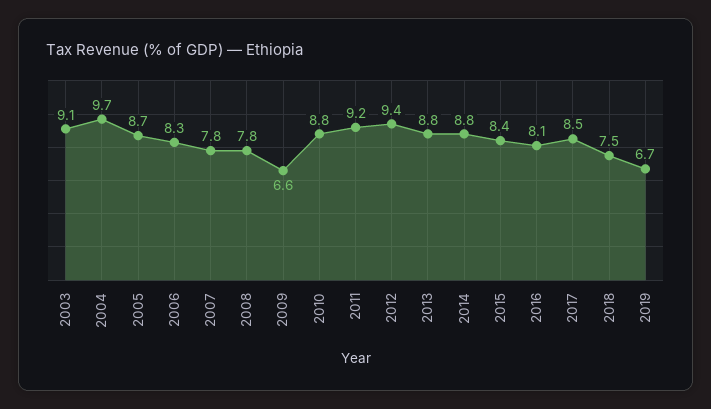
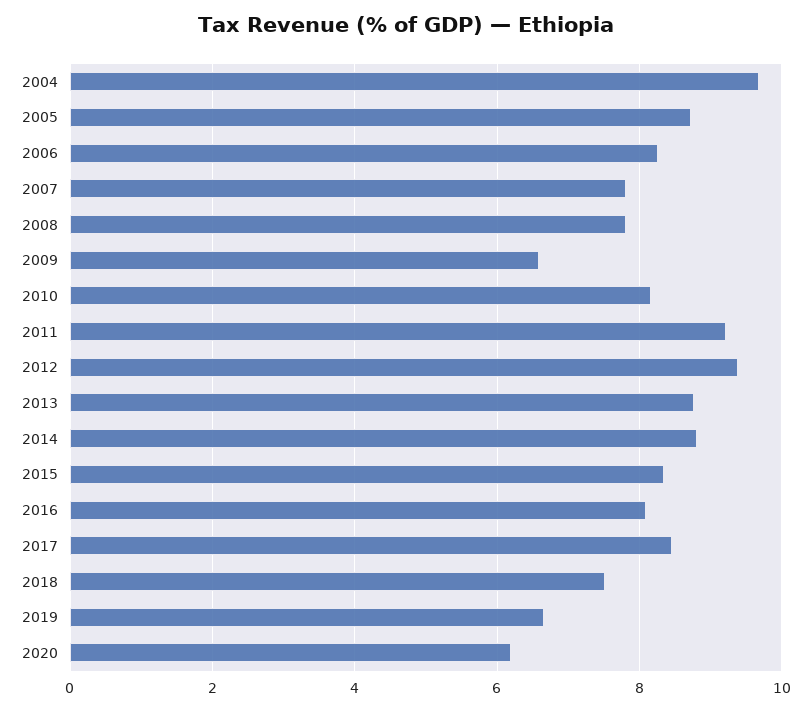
2003: 9.1 -> none
2010: 8.8 -> 8.2
2020: none -> 6.2

